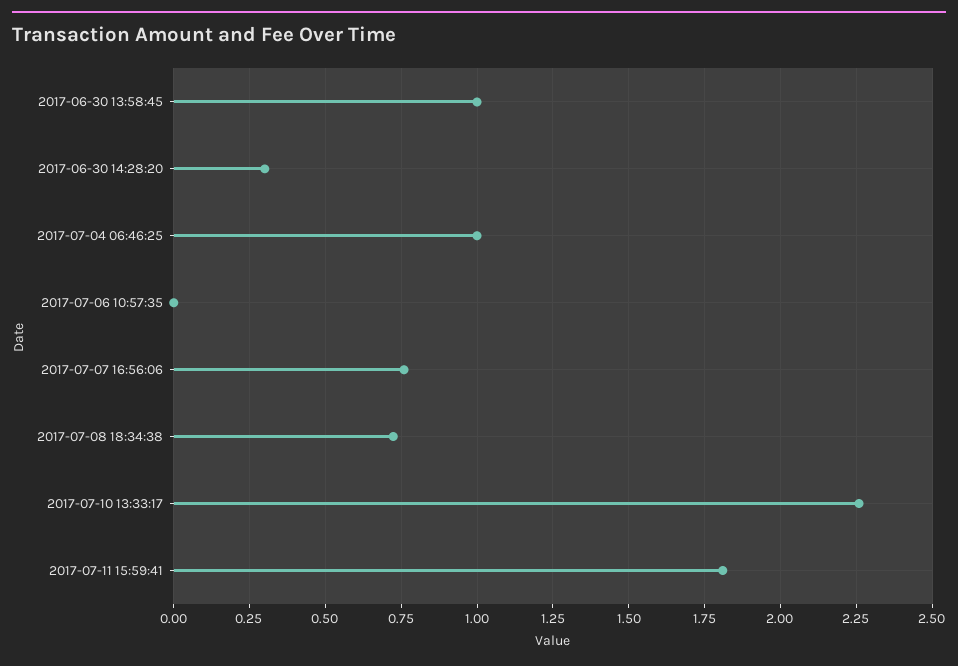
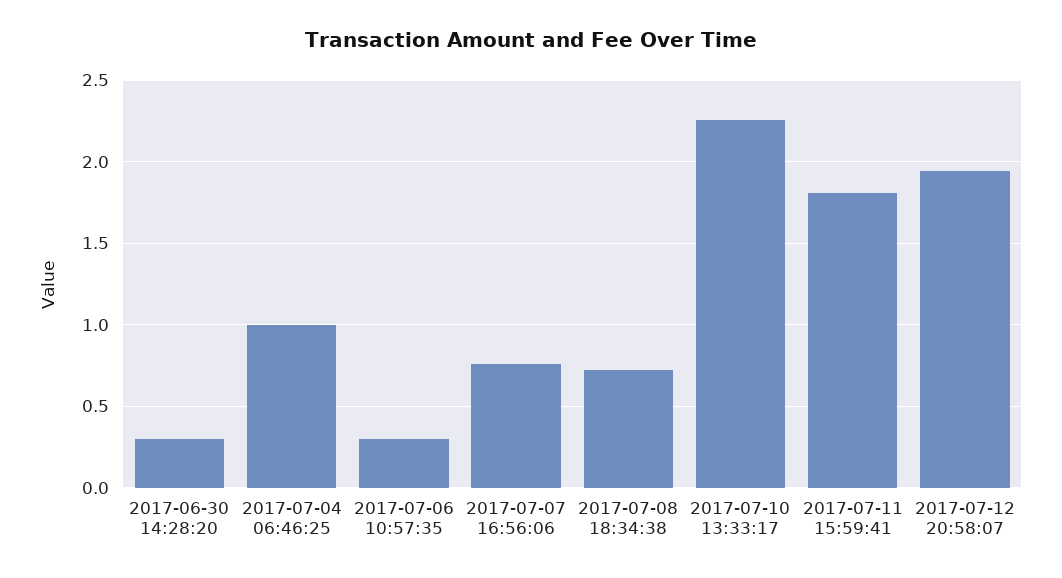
2017-06-30 13:58:45: 1 -> none
2017-07-06 10:57:35: 0 -> 0.3
2017-07-12 20:58:07: none -> 1.95

